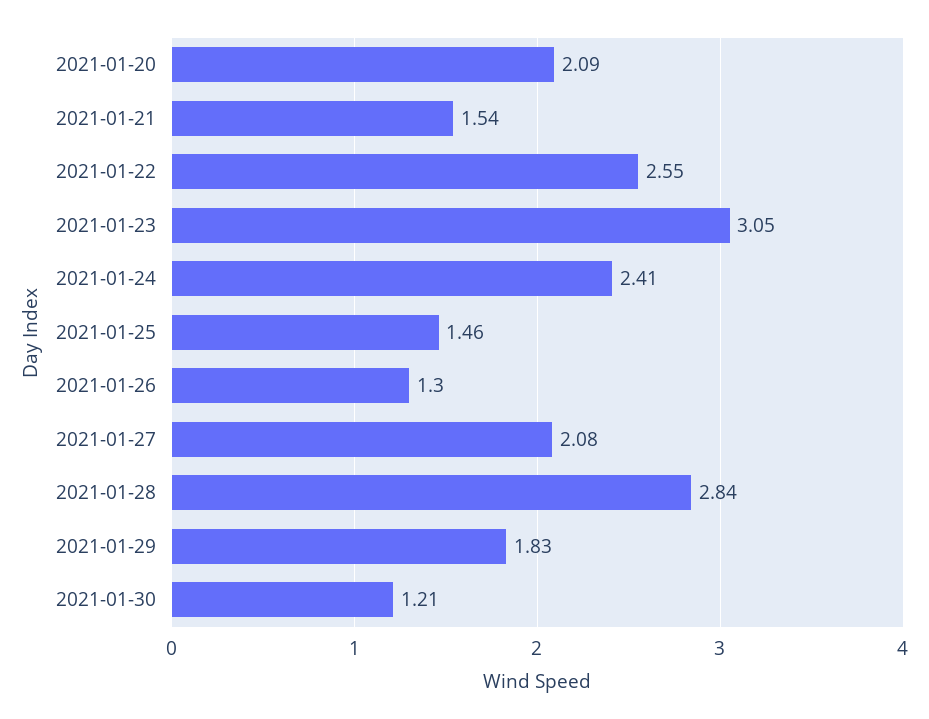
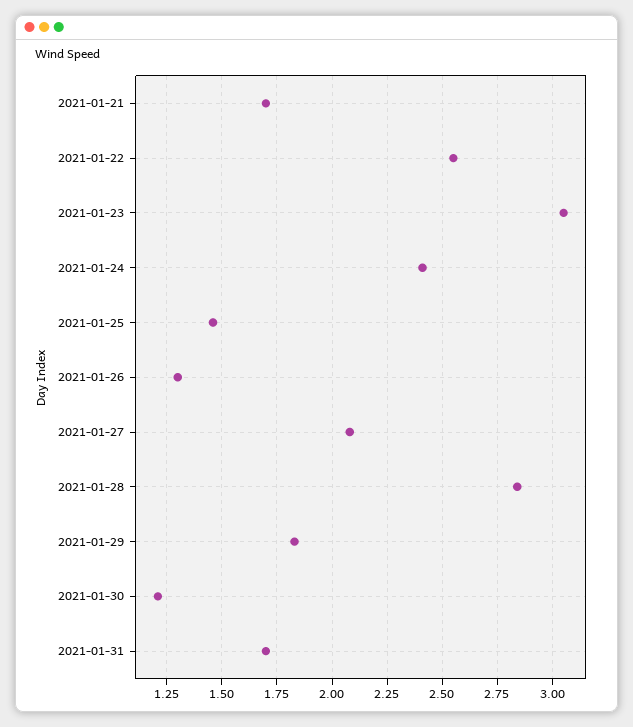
2021-01-20: 2.09 -> none
2021-01-21: 1.54 -> 1.7
2021-01-31: none -> 1.7

